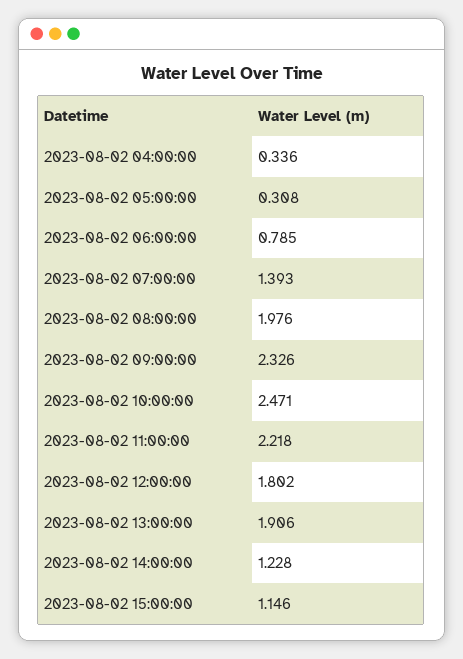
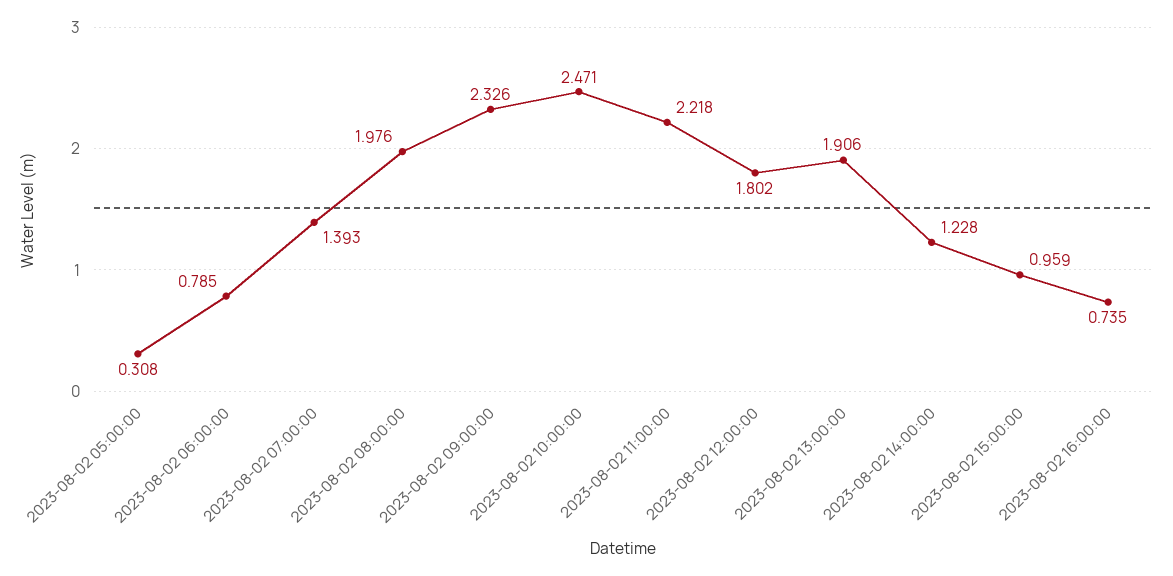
2023-08-02 04:00:00: 0.336 -> none
2023-08-02 15:00:00: 1.146 -> 0.959
2023-08-02 16:00:00: none -> 0.735

